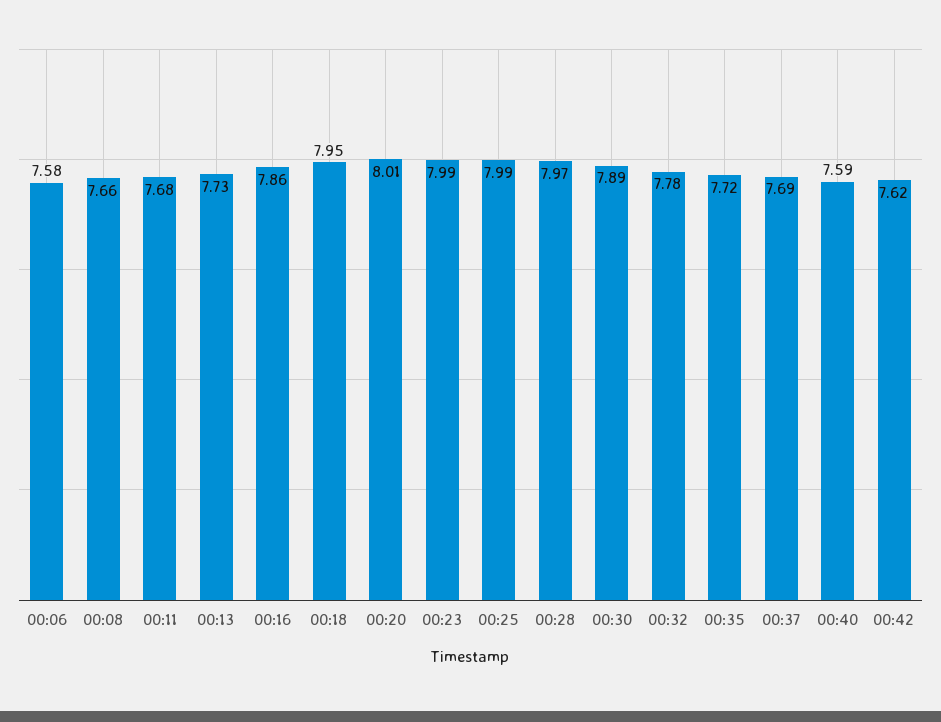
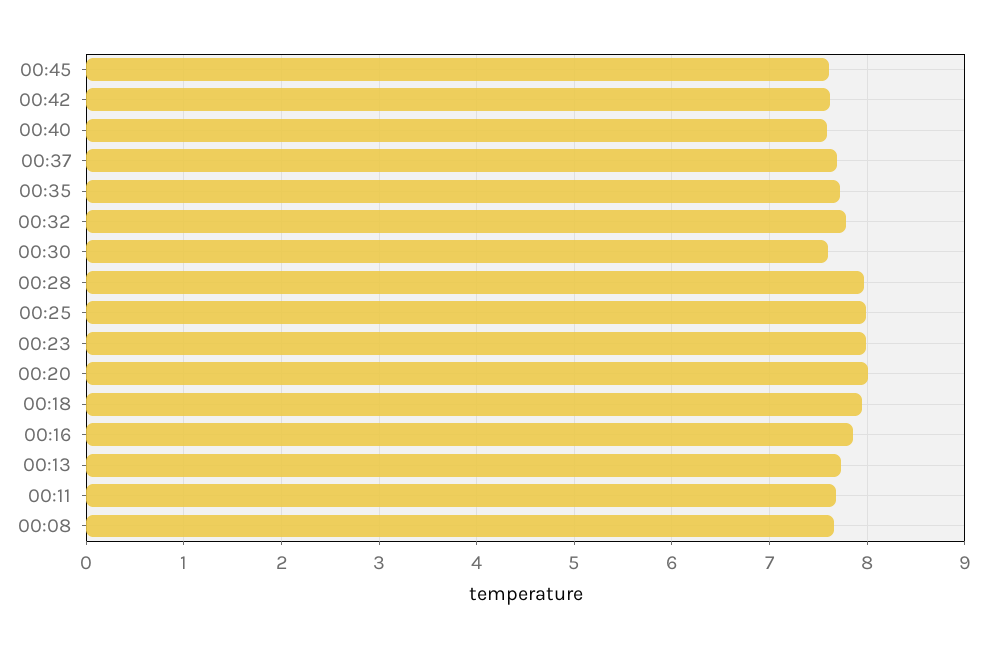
00:06: 7.58 -> none
00:30: 7.89 -> 7.6
00:45: none -> 7.6

